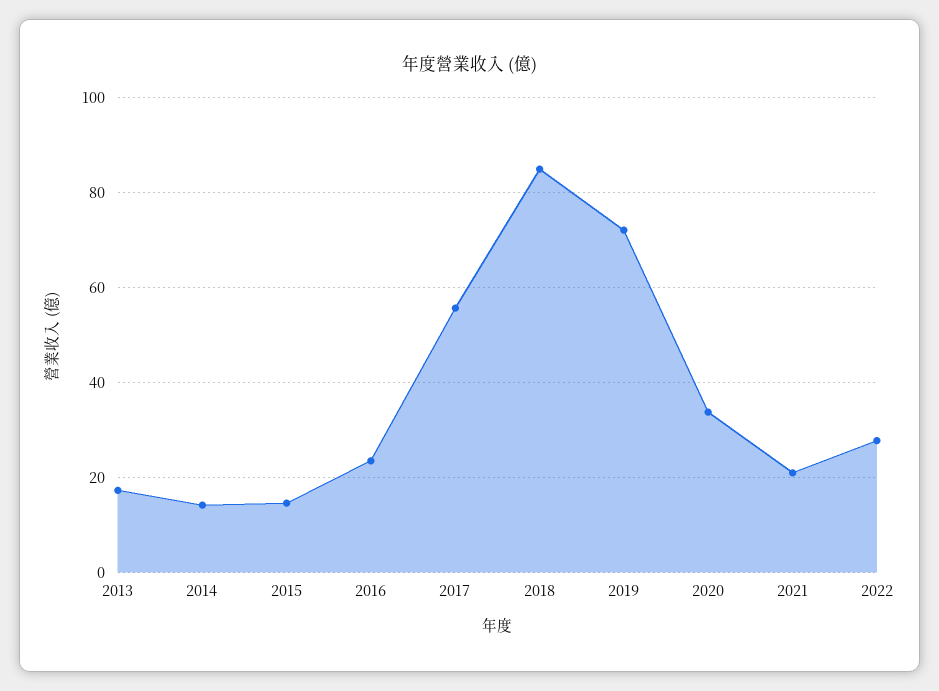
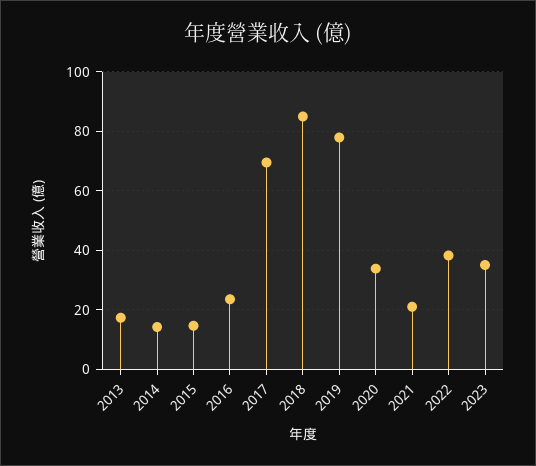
2017: 56 -> 70
2019: 72 -> 77.5
2022: 28 -> 37.5
2023: none -> 35

